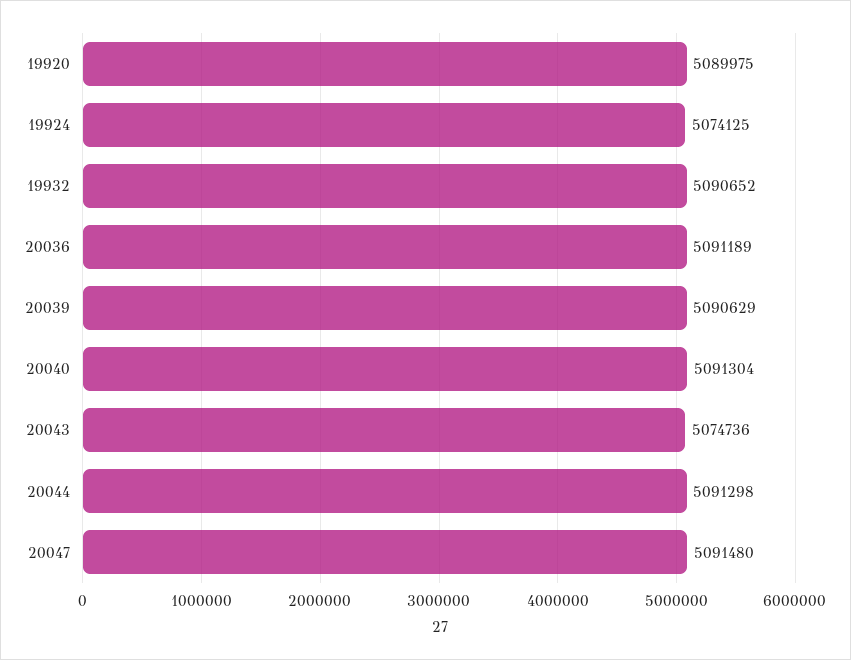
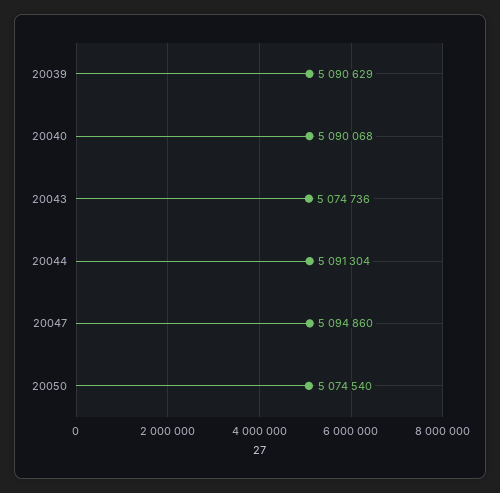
19920: 5089975 -> none
19924: 5074125 -> none
19932: 5090652 -> none
20036: 5091189 -> none
20040: 5091304 -> 5090068
20044: 5091298 -> 5091304
20047: 5091480 -> 5094860
20050: none -> 5074540

